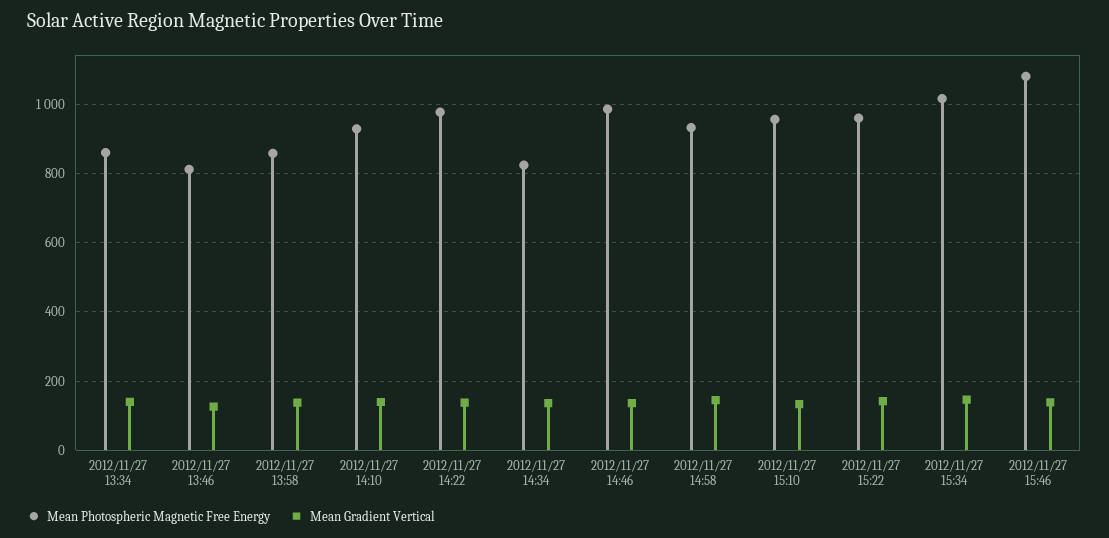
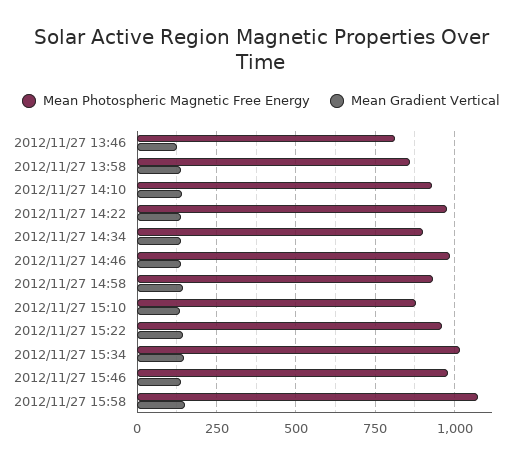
Mean Photospheric Magnetic Free Energy, 2012/11/27 13:34: 860 -> none
Mean Gradient Vertical, 2012/11/27 13:34: 140 -> none
Mean Photospheric Magnetic Free Energy, 2012/11/27 14:34: 820 -> 900
Mean Photospheric Magnetic Free Energy, 2012/11/27 15:10: 960 -> 875
Mean Photospheric Magnetic Free Energy, 2012/11/27 15:46: 1080 -> 975
Mean Photospheric Magnetic Free Energy, 2012/11/27 15:58: none -> 1075
Mean Gradient Vertical, 2012/11/27 15:58: none -> 150

